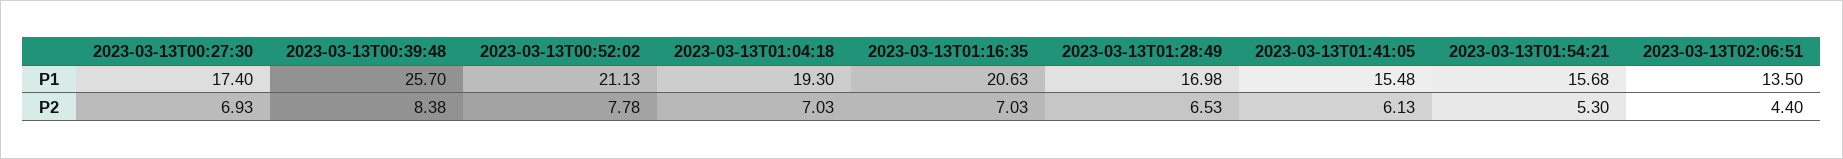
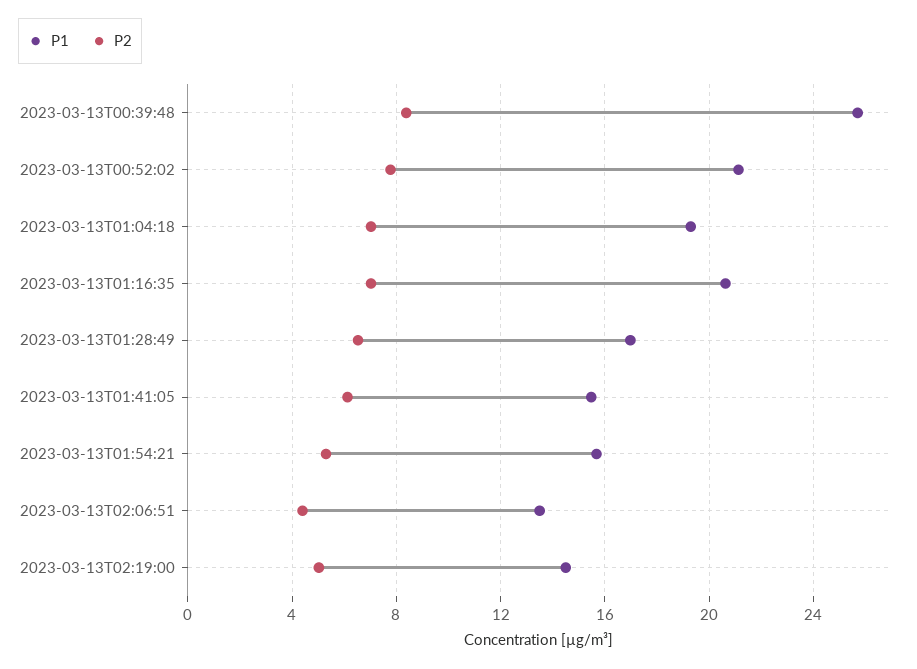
P1, 2023-03-13T00:27:30: 17.4 -> none
P2, 2023-03-13T00:27:30: 6.93 -> none
P1, 2023-03-13T02:19:00: none -> 14.5
P2, 2023-03-13T02:19:00: none -> 5

